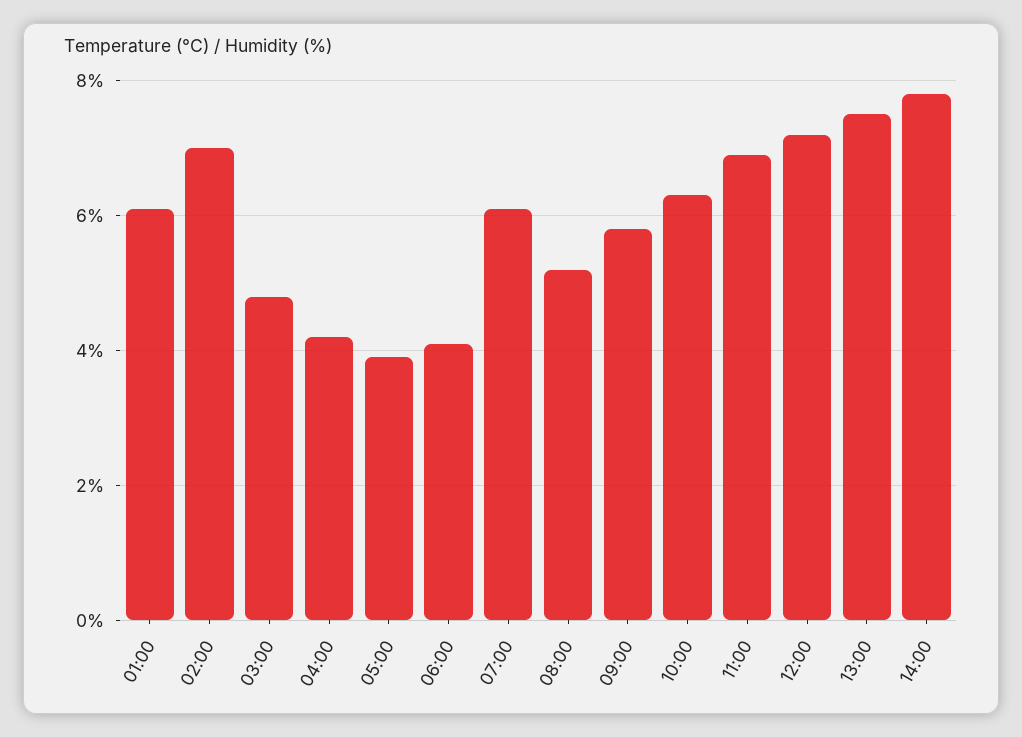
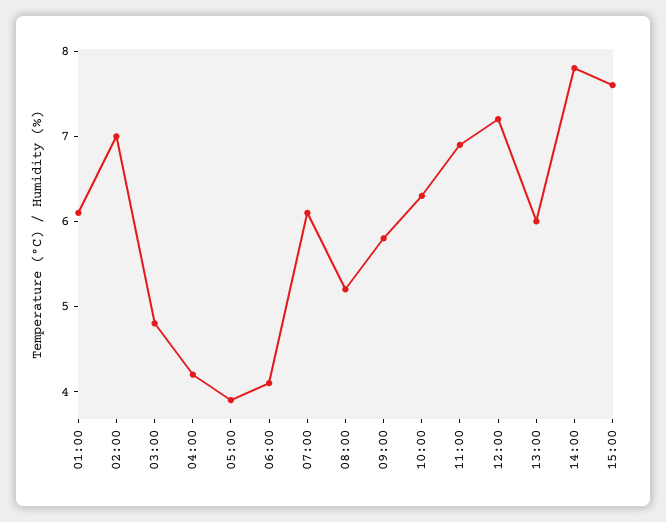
13:00: 7.5 -> 6
15:00: none -> 7.6

